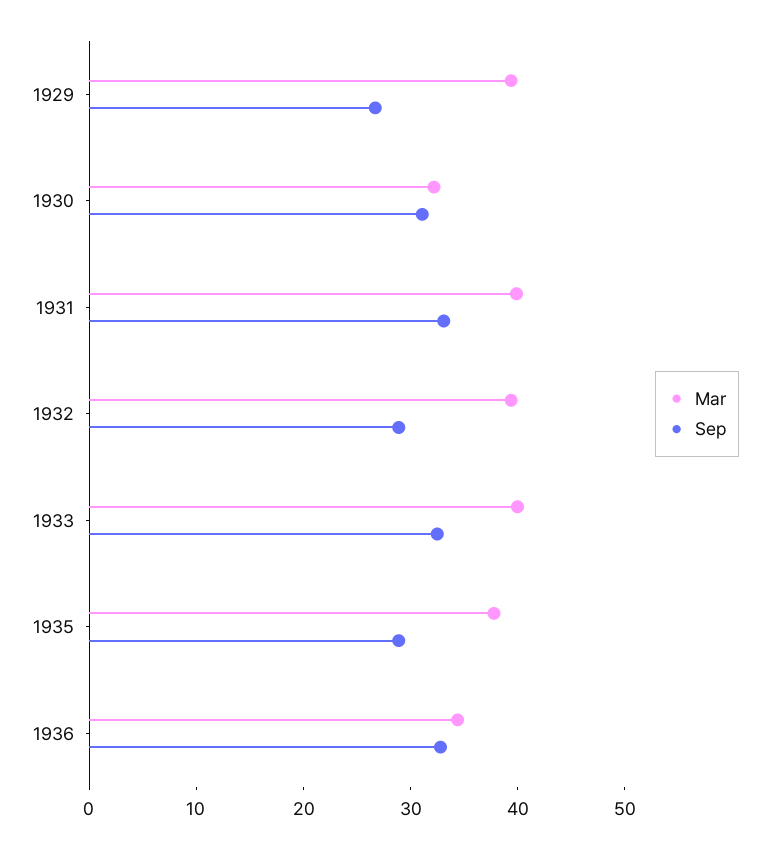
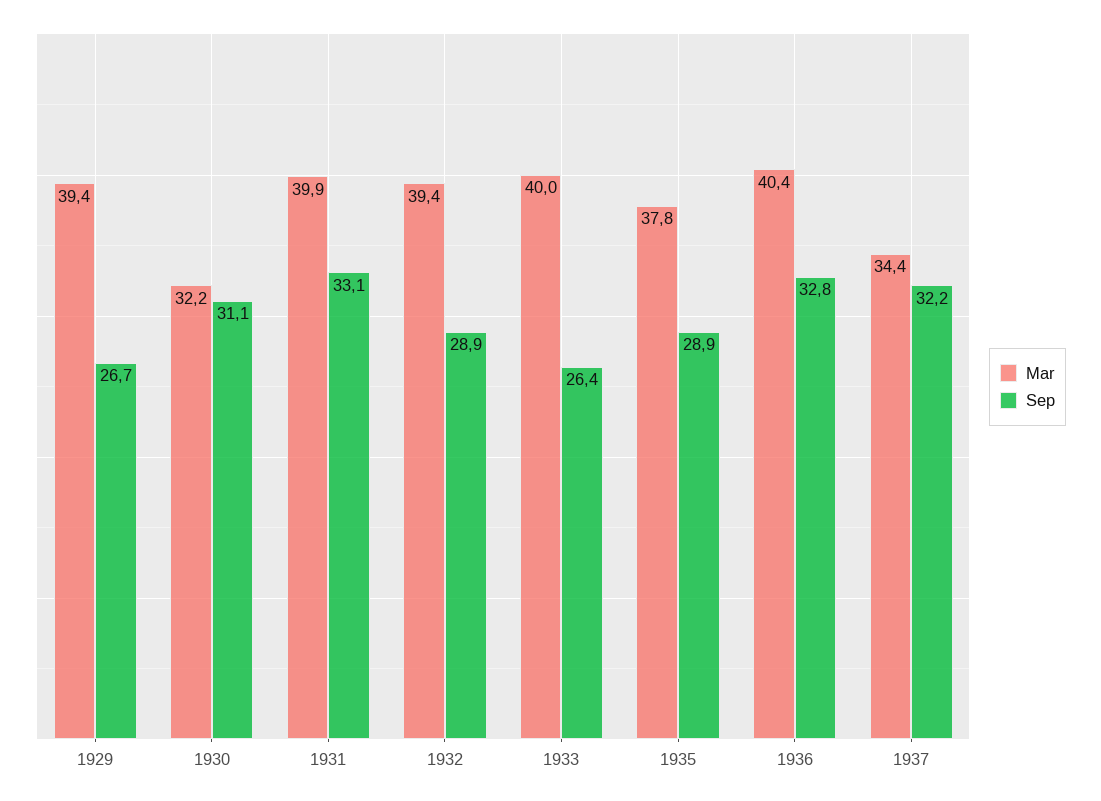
Sep, 1933: 32 -> 26.4
Mar, 1936: 34 -> 40.4
Mar, 1937: none -> 34.4
Sep, 1937: none -> 32.2

